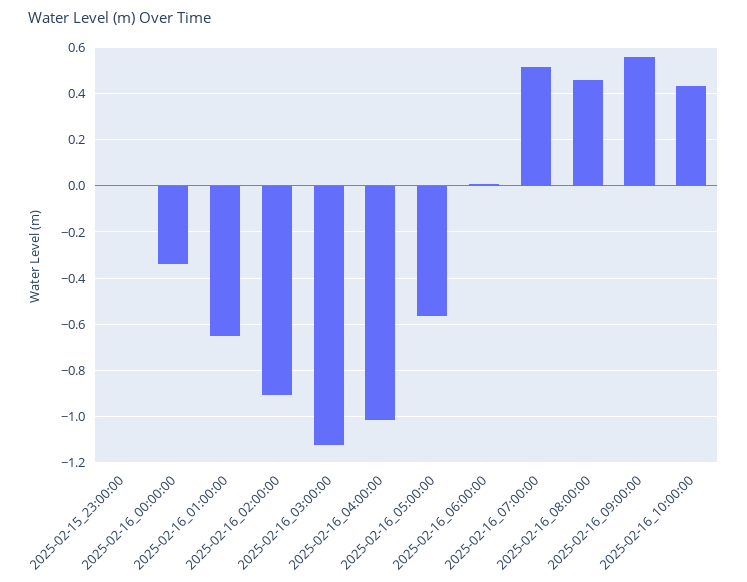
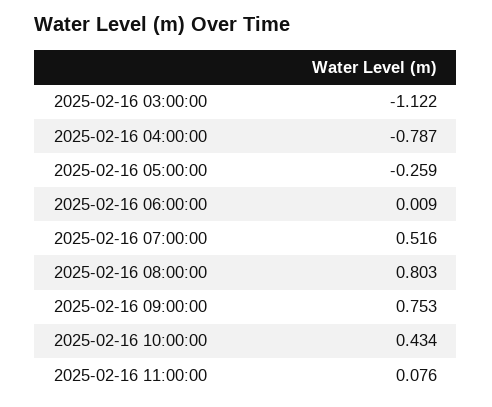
2025-02-15_23:00:00: 0 -> none
2025-02-16_00:00:00: -0.35 -> none
2025-02-16_01:00:00: -0.65 -> none
2025-02-16_02:00:00: -0.9 -> none
2025-02-16_04:00:00: -1 -> -0.787
2025-02-16_05:00:00: -0.55 -> -0.259
2025-02-16_08:00:00: 0.45 -> 0.803
2025-02-16_09:00:00: 0.55 -> 0.753
2025-02-16 11:00:00: none -> 0.076

